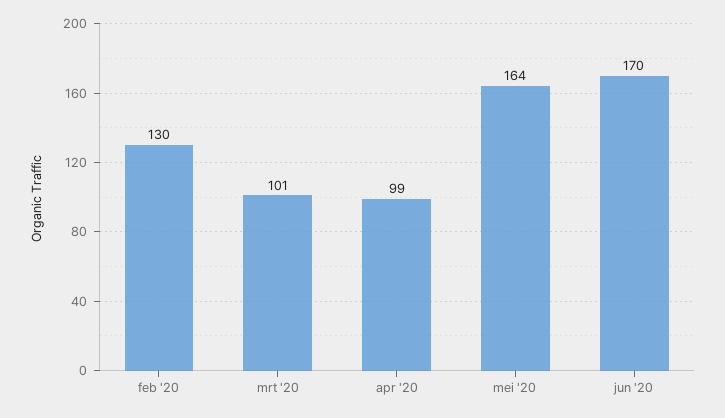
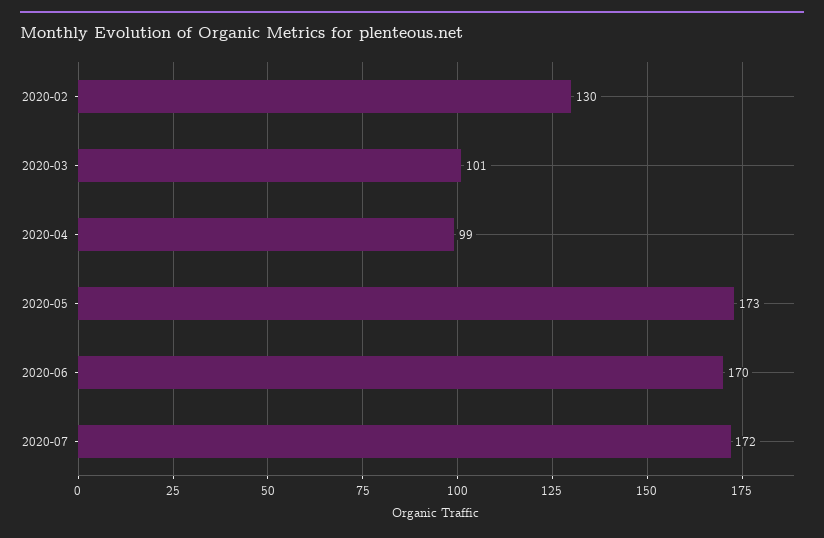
mei '20: 164 -> 173
2020-07: none -> 172

